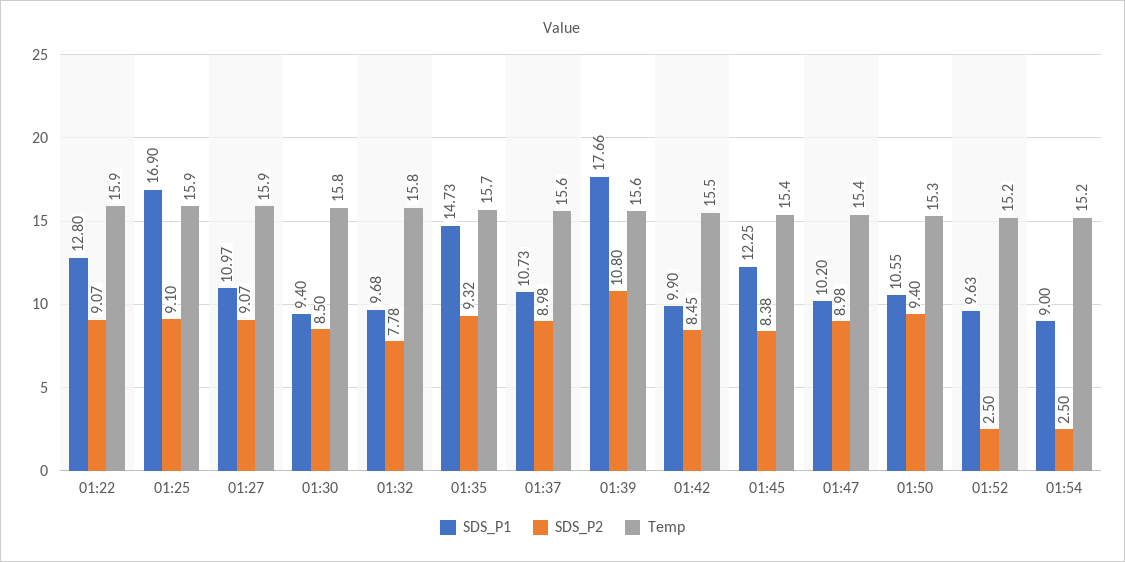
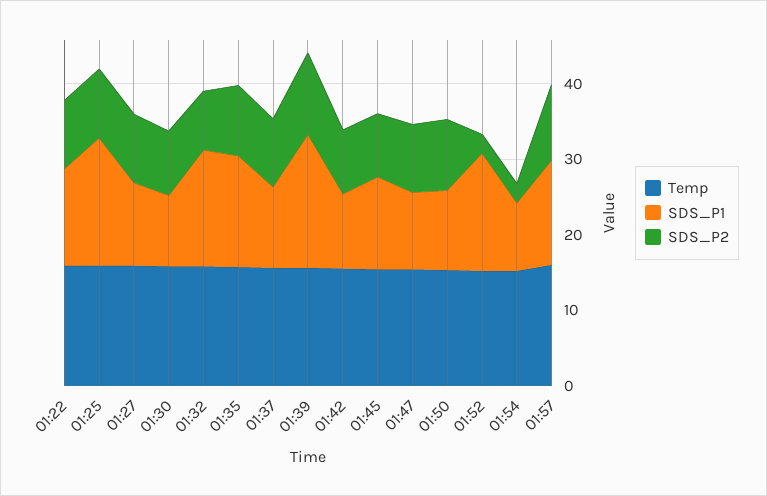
SDS_P1, 01:32: 9.68 -> 16
SDS_P1, 01:52: 9.63 -> 16
Temp, 01:57: none -> 16
SDS_P1, 01:57: none -> 14
SDS_P2, 01:57: none -> 10

